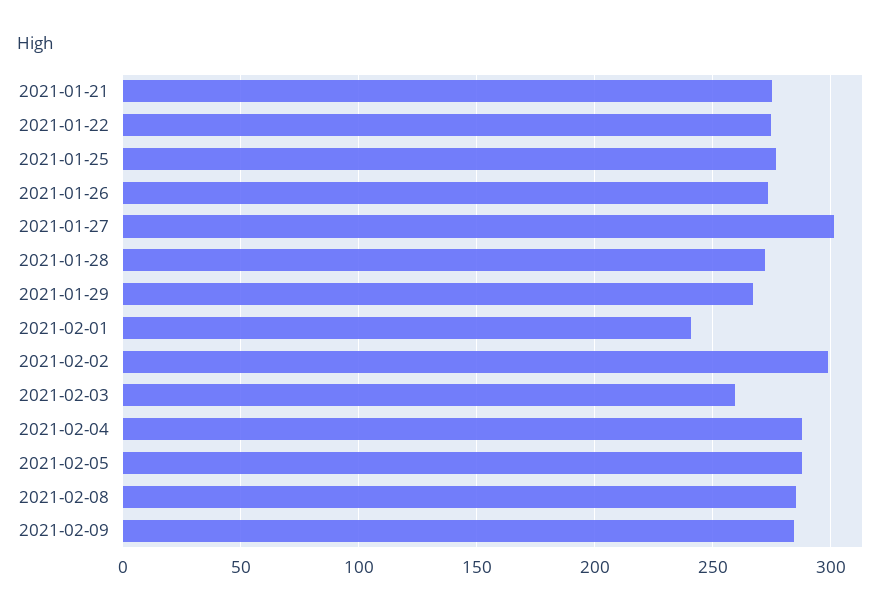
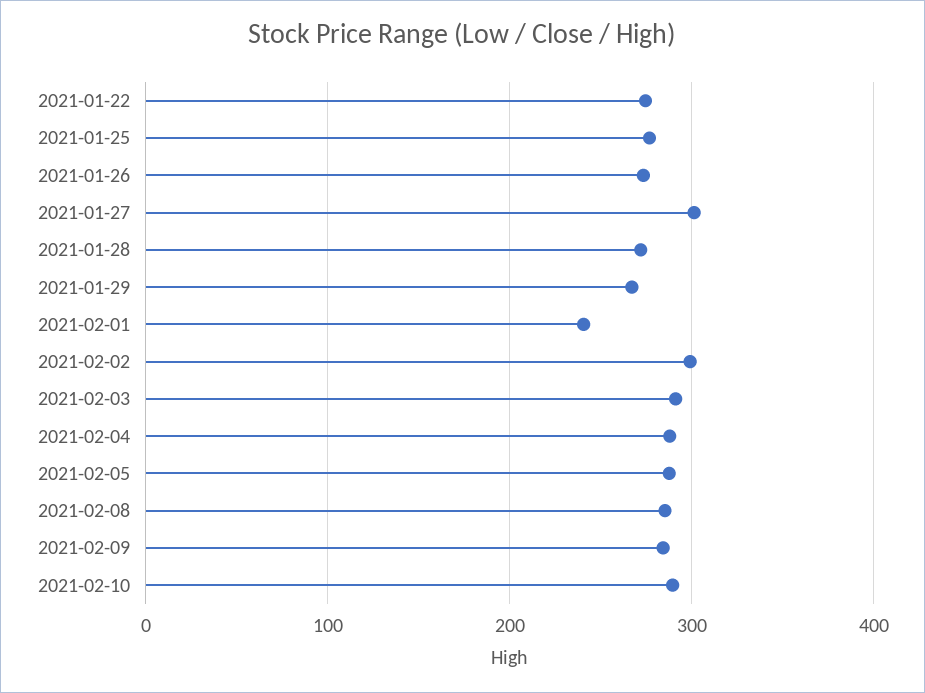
2021-01-21: 275 -> none
2021-02-03: 260 -> 290
2021-02-10: none -> 290

